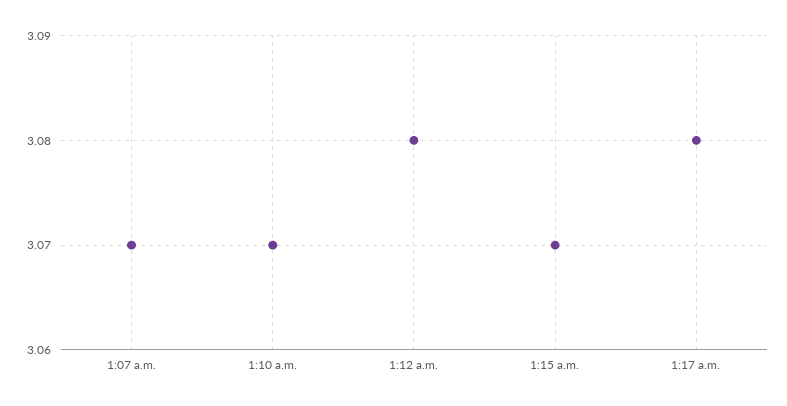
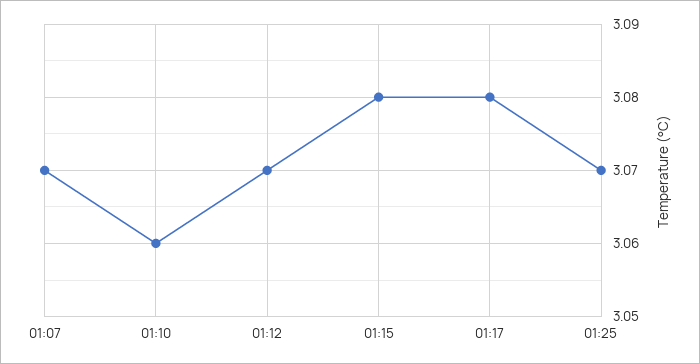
1:10 a.m.: 3.07 -> 3.06
1:12 a.m.: 3.08 -> 3.07
1:15 a.m.: 3.07 -> 3.08
01:25: none -> 3.07

